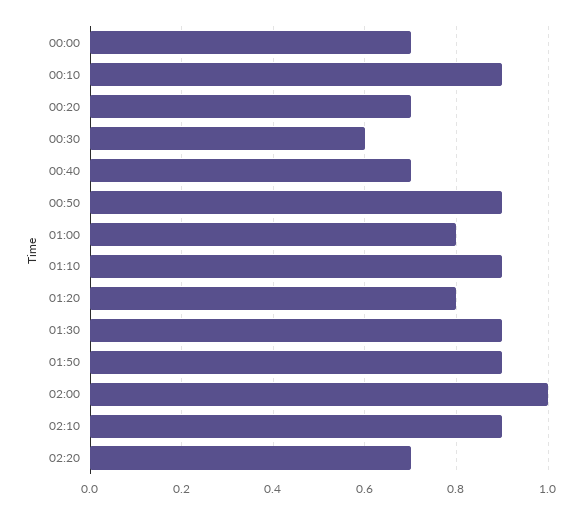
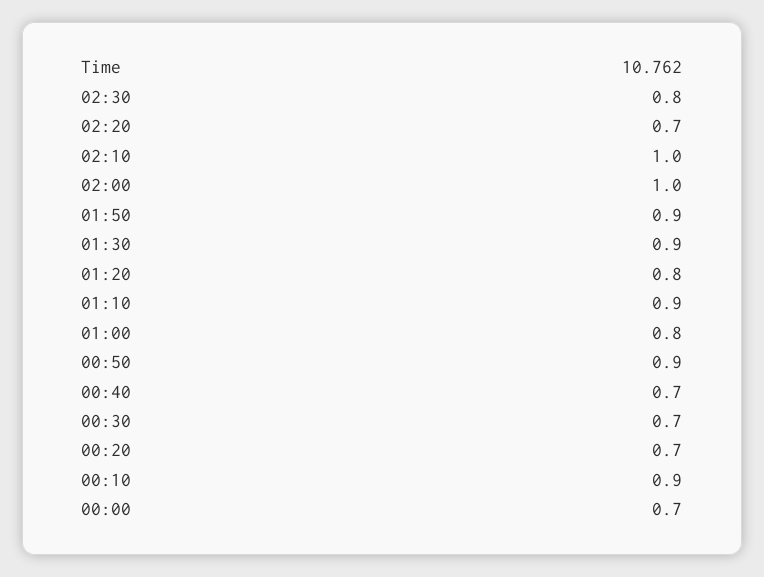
00:30: 0.6 -> 0.7
02:10: 0.9 -> 1
02:30: none -> 0.8

